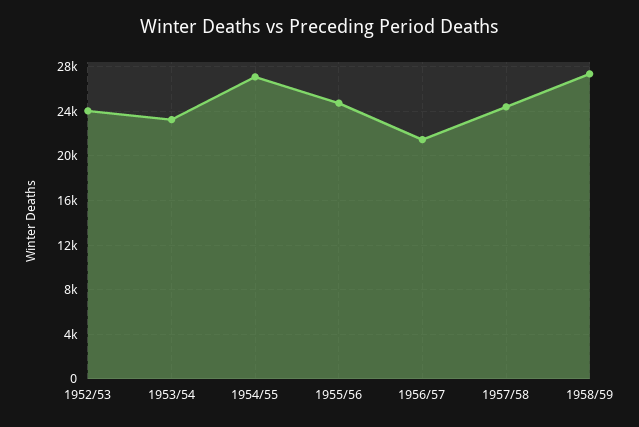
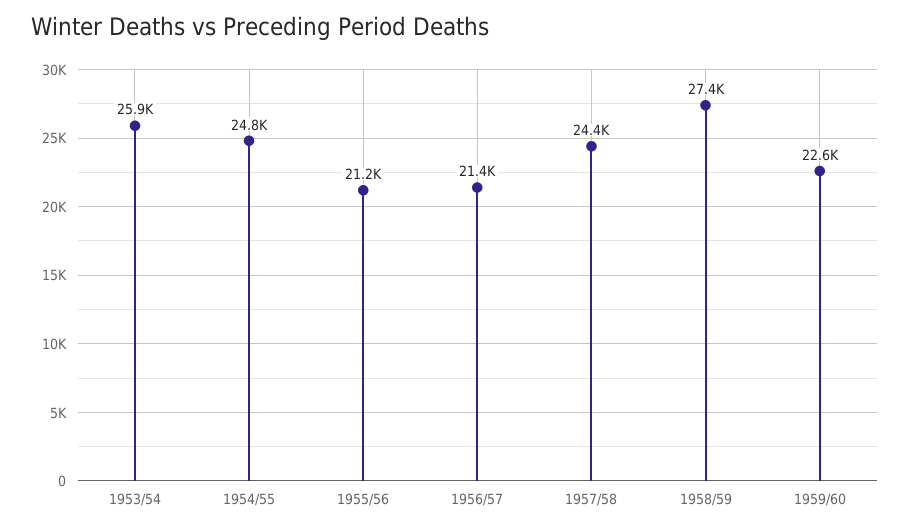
1952/53: 24000 -> none
1953/54: 23000 -> 25900
1954/55: 27000 -> 24800
1955/56: 25000 -> 21200
1959/60: none -> 22600

